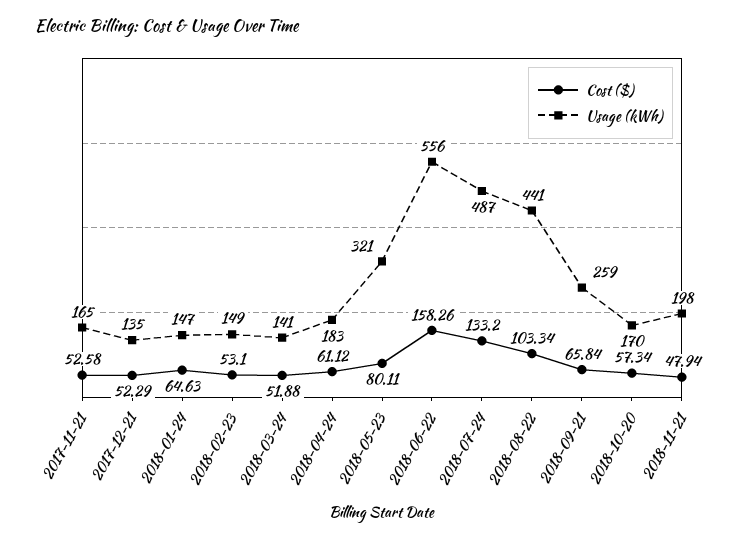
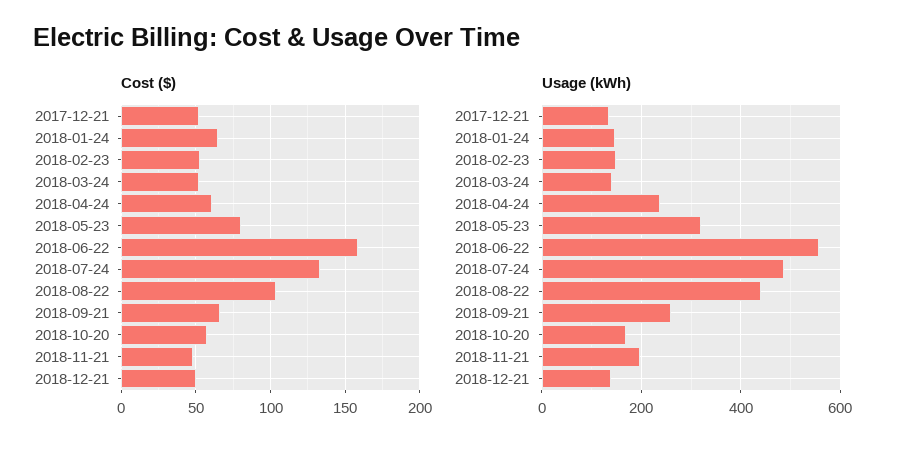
Cost ($), 2017-11-21: 52.58 -> none
Usage (kWh), 2017-11-21: 165 -> none
Usage (kWh), 2018-04-24: 183 -> 240
Cost ($), 2018-12-21: none -> 50
Usage (kWh), 2018-12-21: none -> 140

